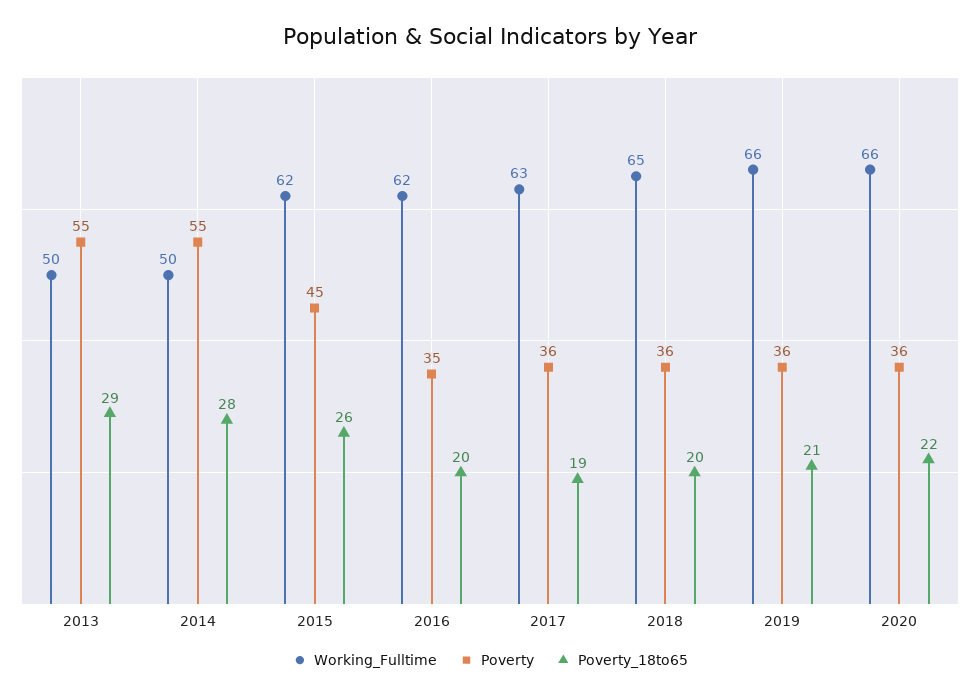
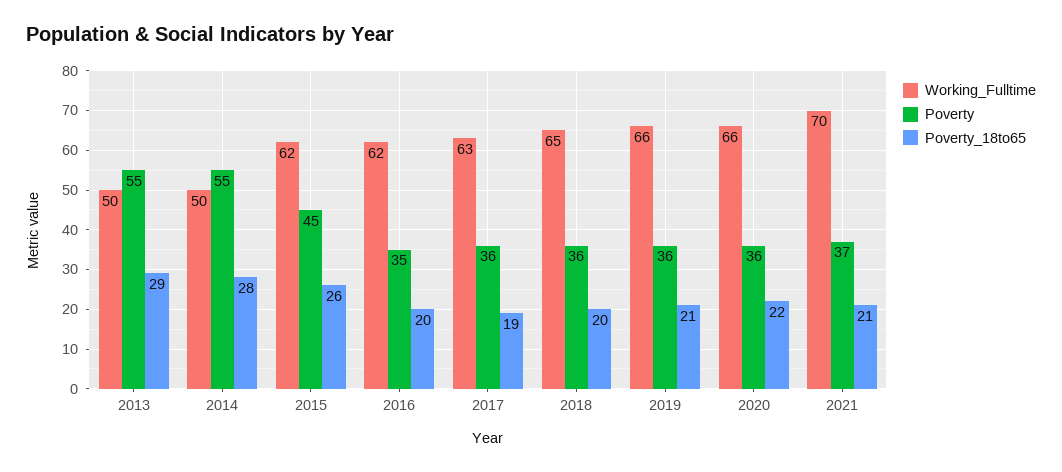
Working_Fulltime, 2021: none -> 70
Poverty, 2021: none -> 37
Poverty_18to65, 2021: none -> 21

